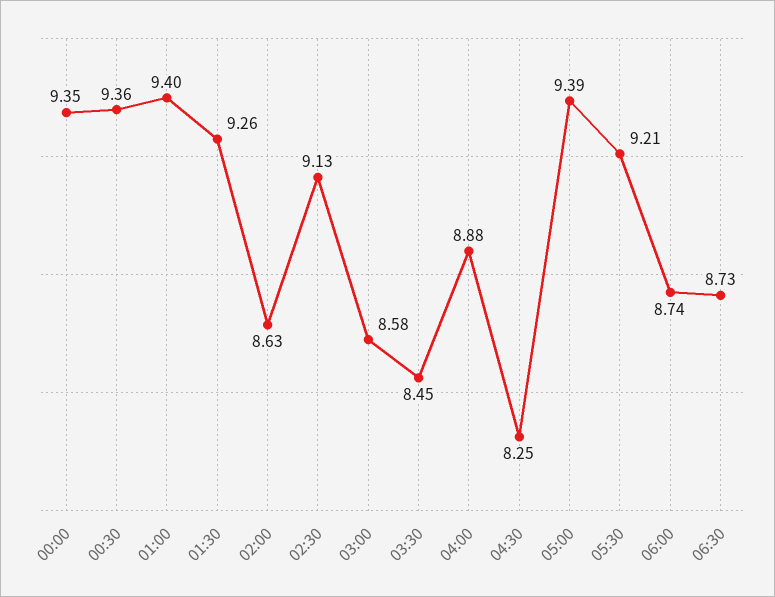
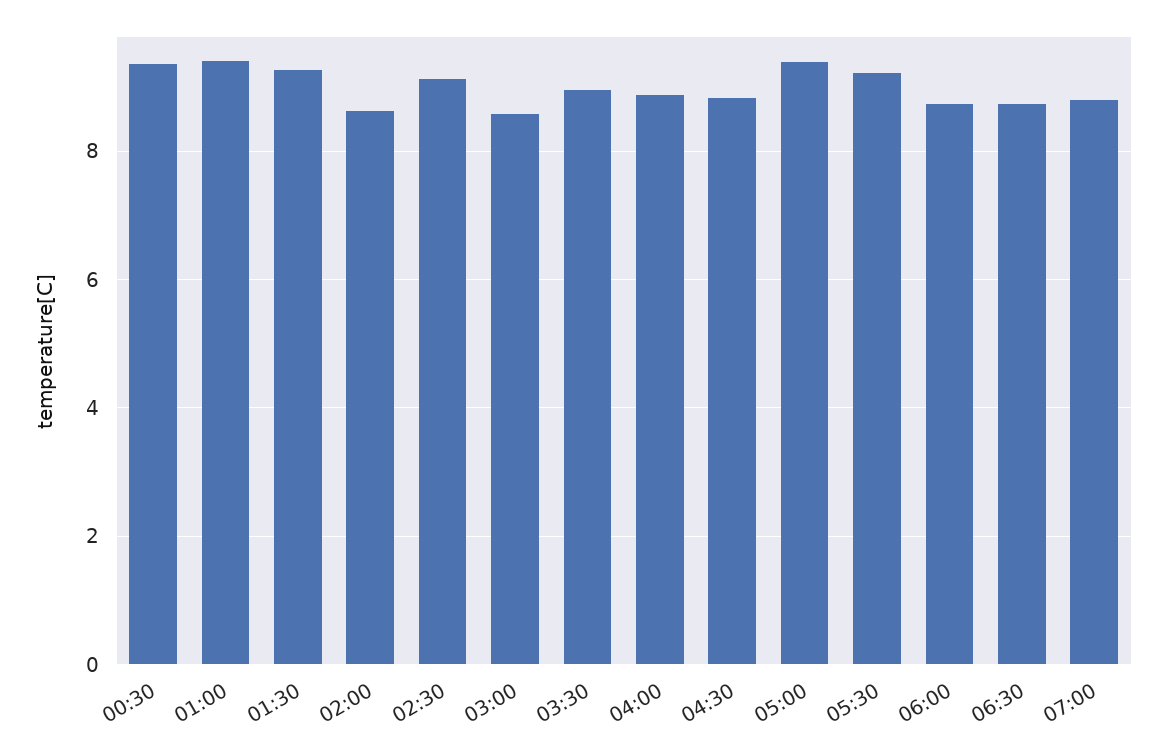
00:00: 9.35 -> none
03:30: 8.45 -> 9
04:30: 8.25 -> 8.8
07:00: none -> 8.8

